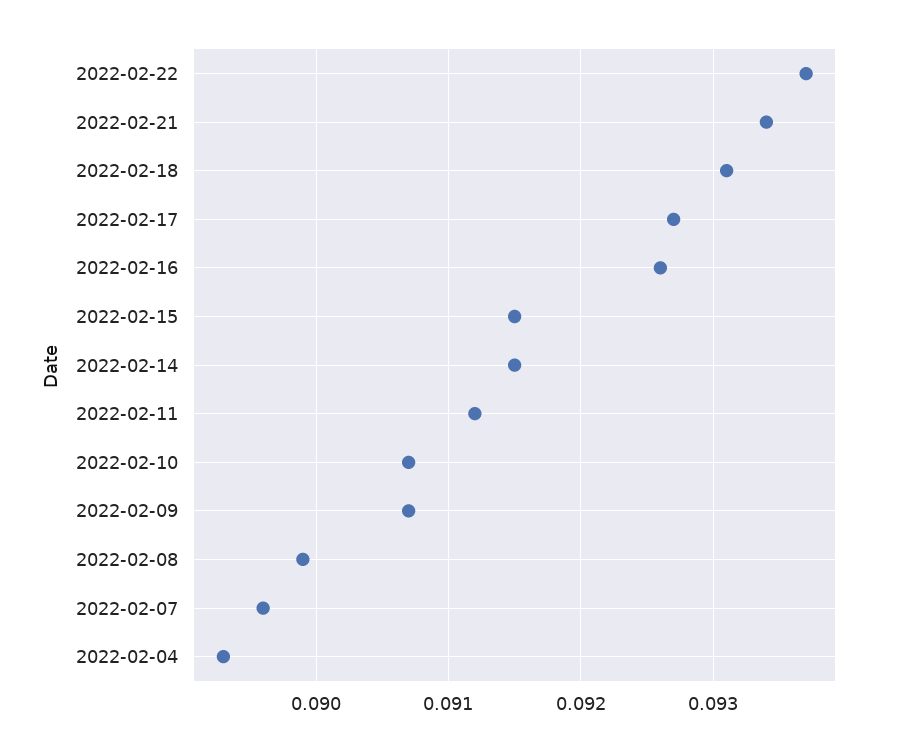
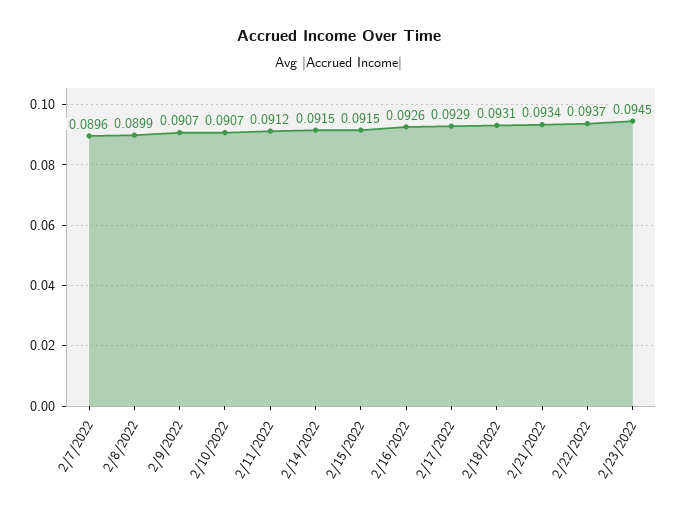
2022-02-17: 0.0927 -> 0.0929
2022-02-04: 0.0893 -> none
2/23/2022: none -> 0.0945

